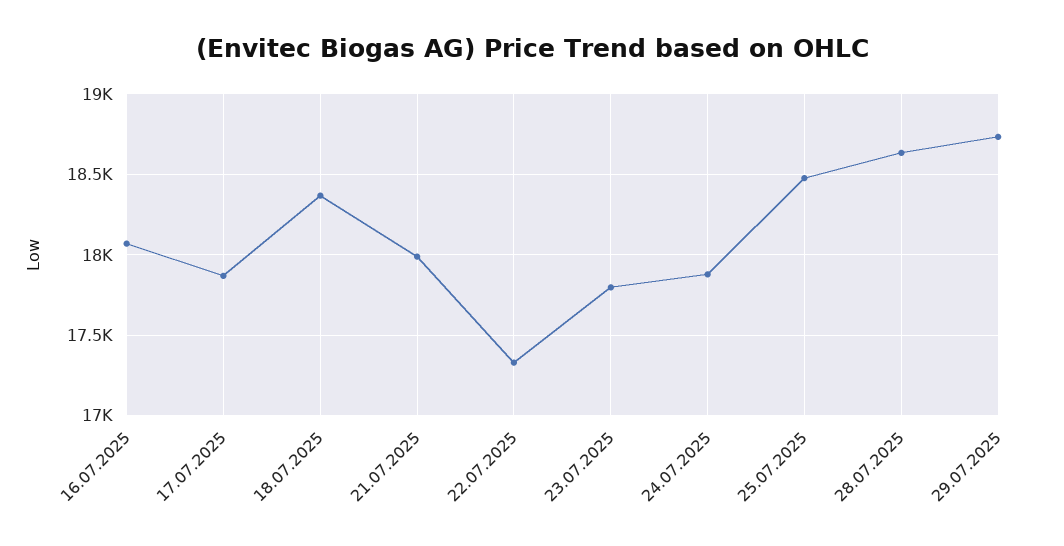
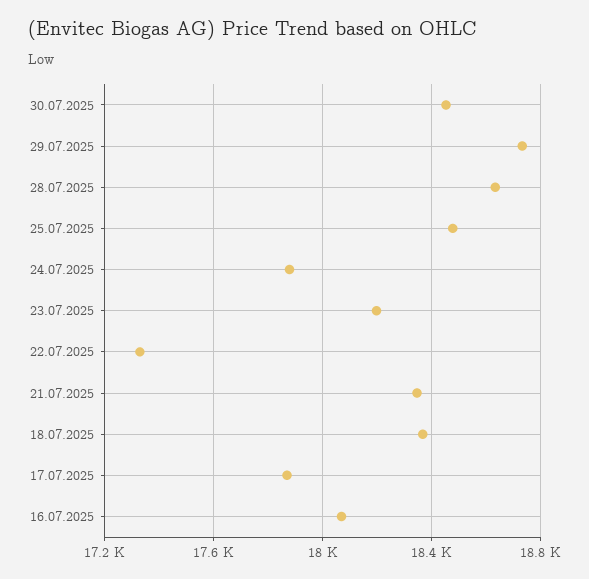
21.07.2025: 18000 -> 18350
23.07.2025: 17800 -> 18200
30.07.2025: none -> 18450

